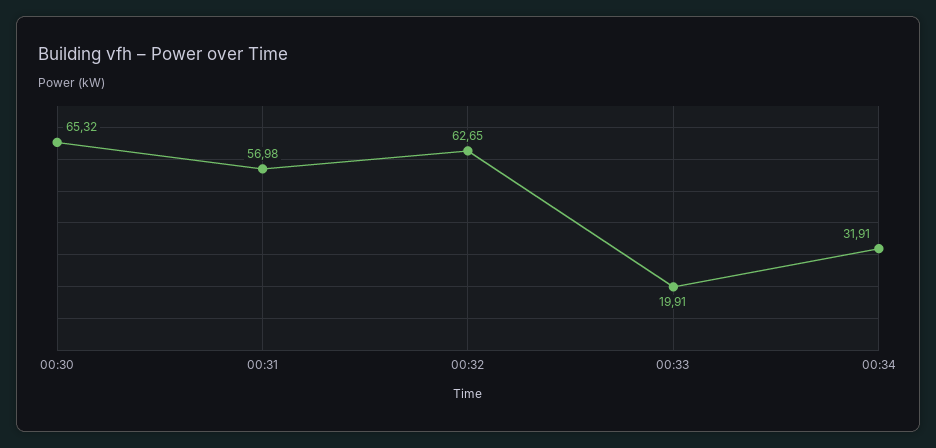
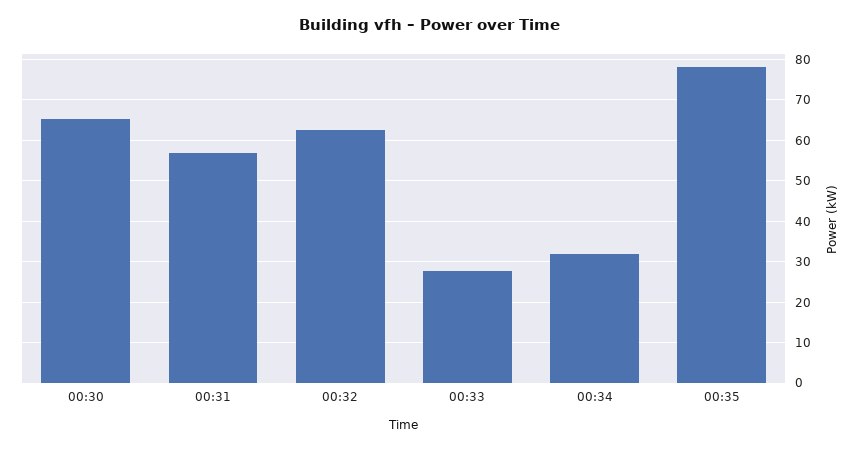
00:33: 19.91 -> 28
00:35: none -> 78

